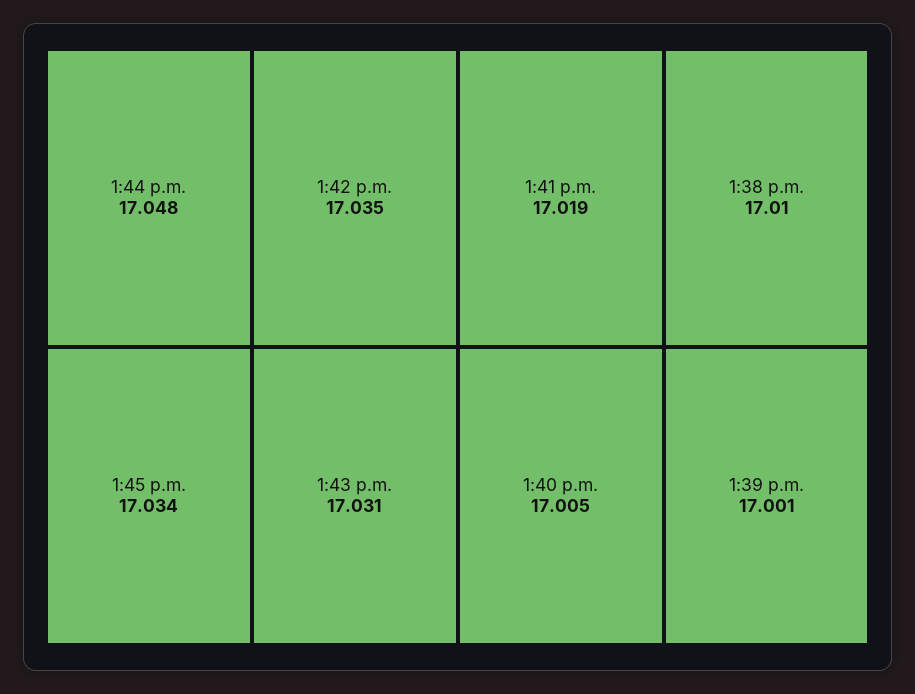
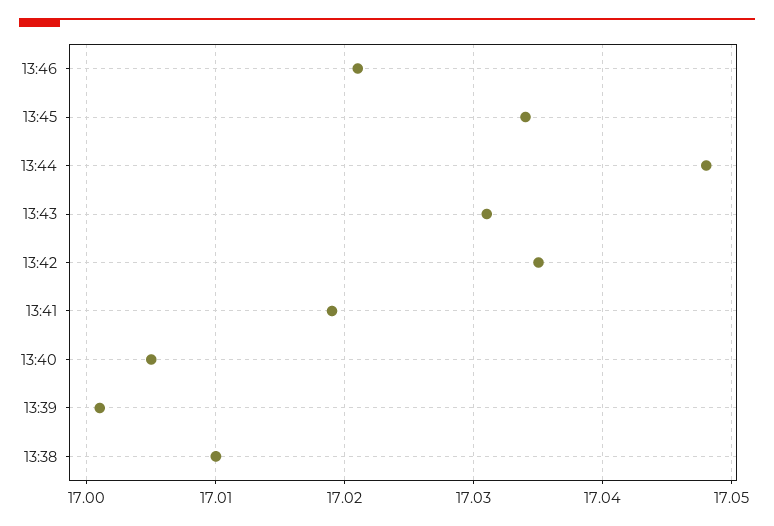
13:46: none -> 17.021

